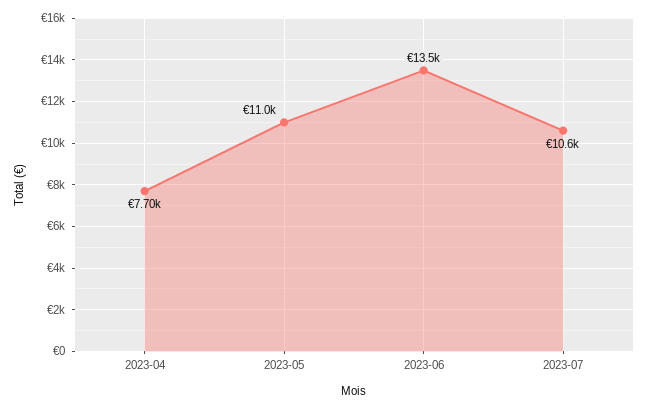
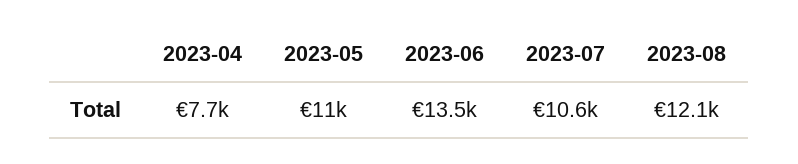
2023-08: none -> 12100

